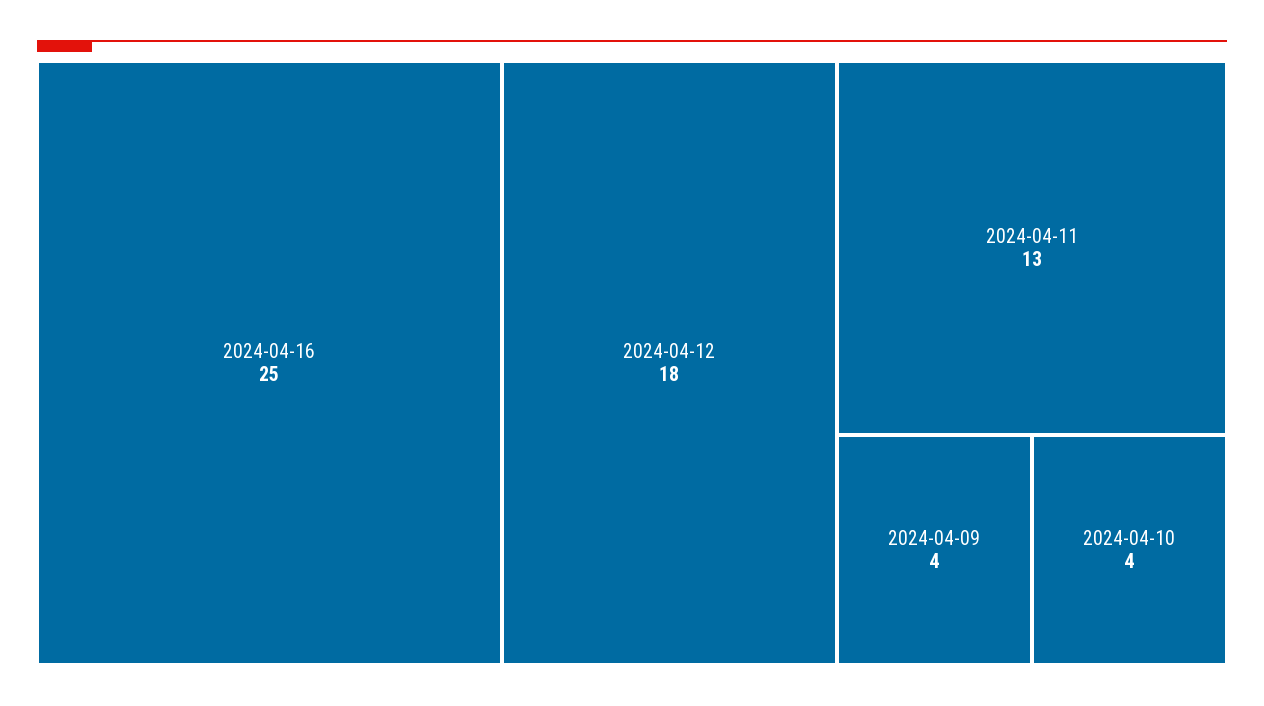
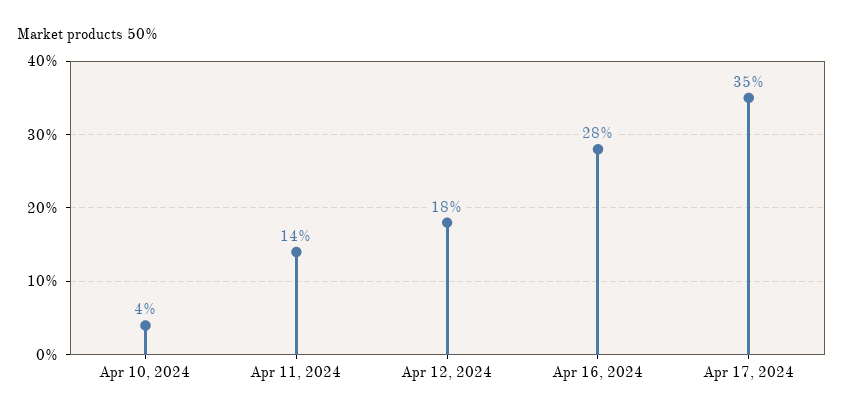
2024-04-16: 25 -> 28
2024-04-11: 13 -> 14
2024-04-09: 4 -> none
Apr 17, 2024: none -> 35

